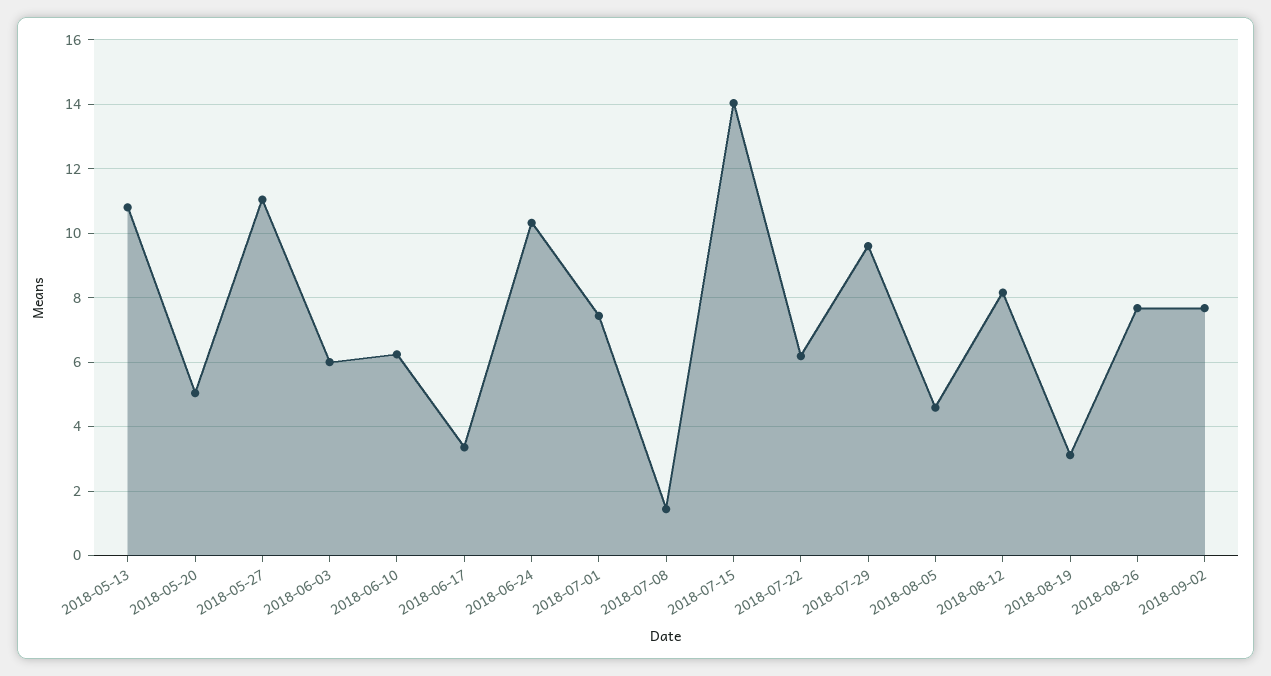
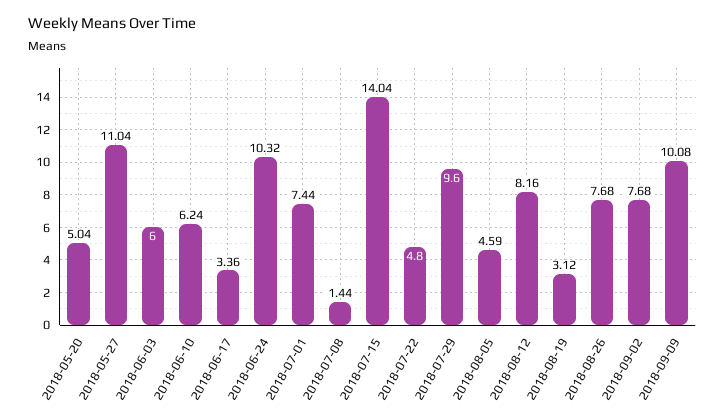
2018-05-13: 10.8 -> none
2018-07-22: 6.2 -> 4.8
2018-09-09: none -> 10.08

